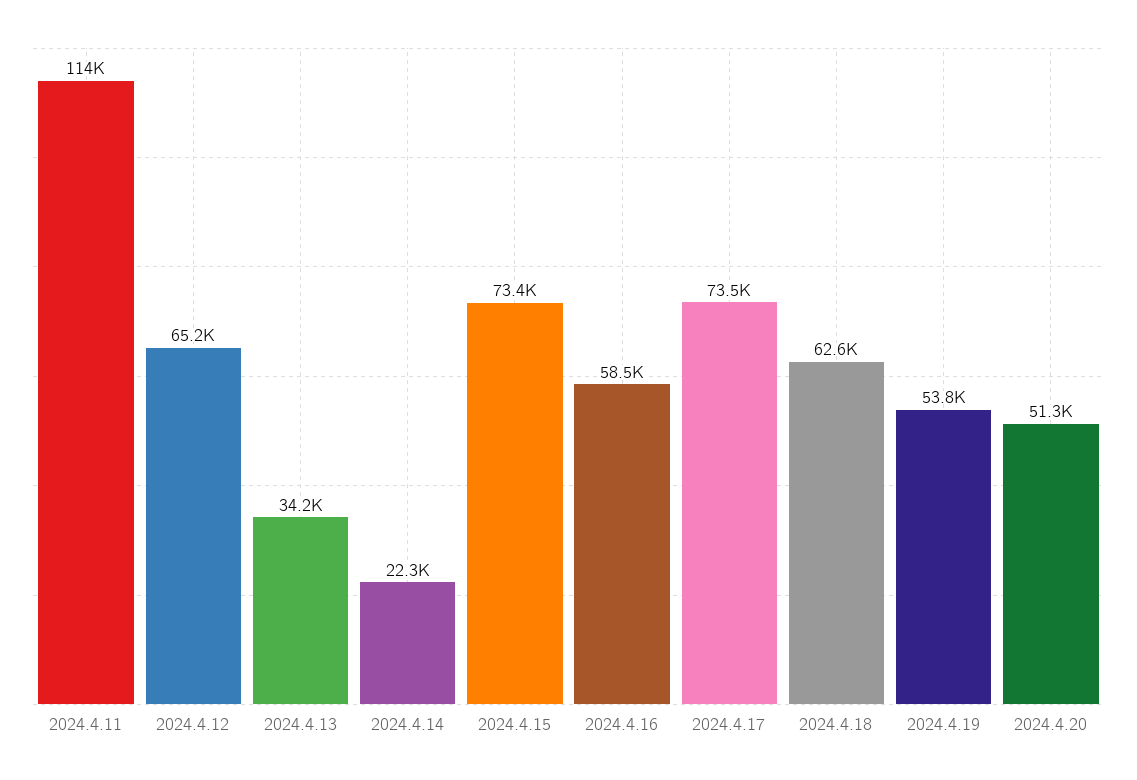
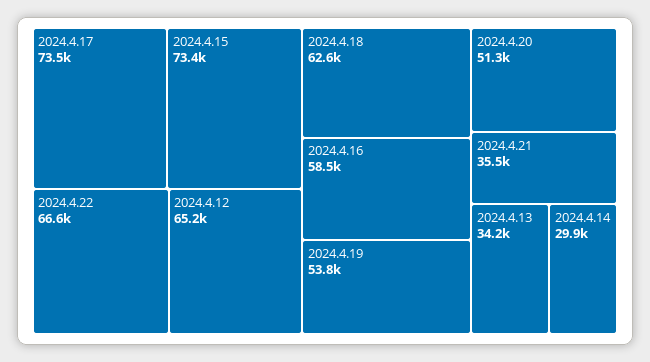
2024.4.11: 114000 -> none
2024.4.14: 22300 -> 29900
2024.4.22: none -> 66600
2024.4.21: none -> 35500

